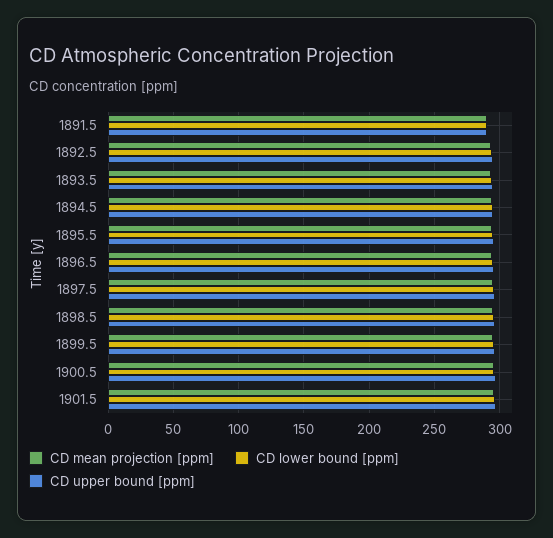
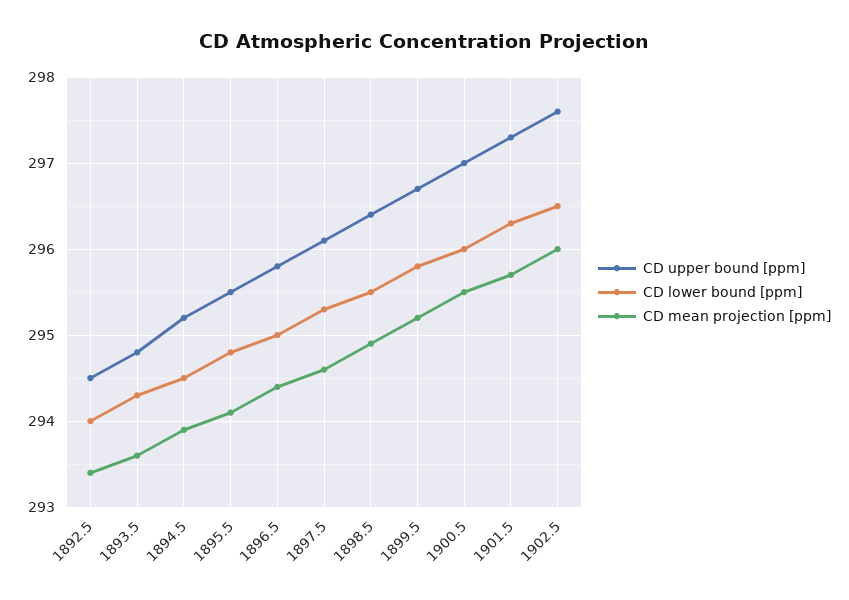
CD mean projection [ppm], 1891.5: 290 -> none
CD lower bound [ppm], 1891.5: 290 -> none
CD upper bound [ppm], 1891.5: 290 -> none
CD upper bound [ppm], 1902.5: none -> 297.6
CD lower bound [ppm], 1902.5: none -> 296.5
CD mean projection [ppm], 1902.5: none -> 296

